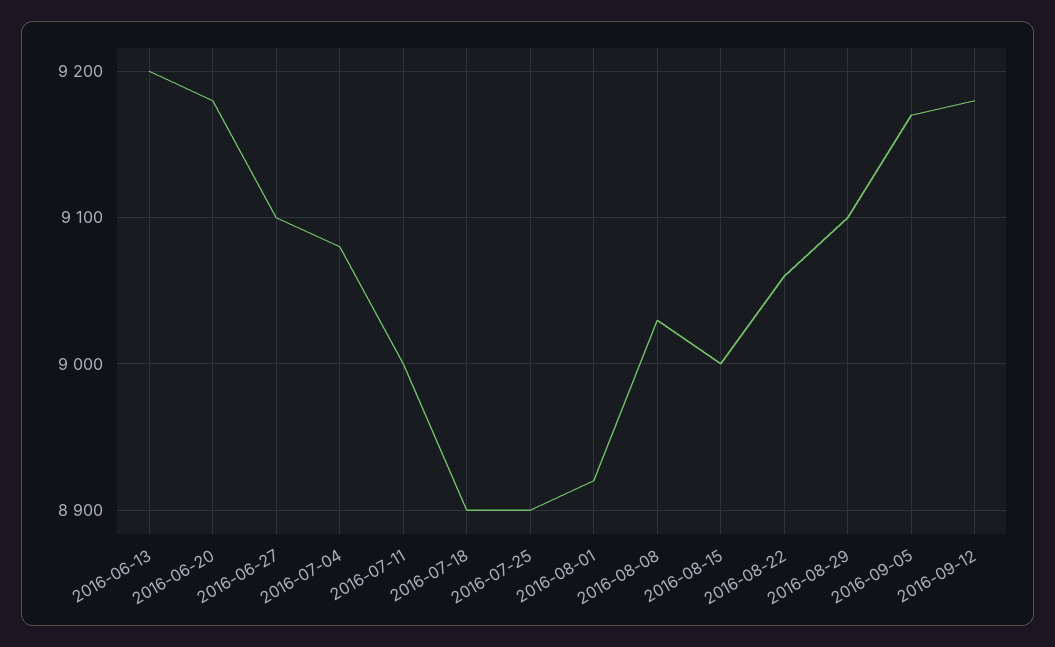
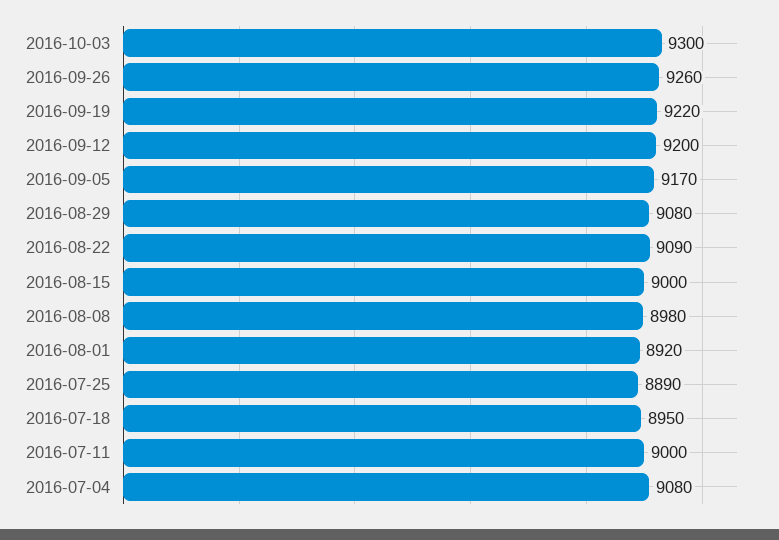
2016-06-13: 9200 -> none
2016-06-20: 9180 -> none
2016-06-27: 9100 -> none
2016-07-18: 8900 -> 8950
2016-07-25: 8900 -> 8890
2016-08-08: 9030 -> 8980
2016-08-22: 9060 -> 9090
2016-08-29: 9100 -> 9080
2016-09-12: 9180 -> 9200
2016-10-03: none -> 9300
2016-09-26: none -> 9260
2016-09-19: none -> 9220

